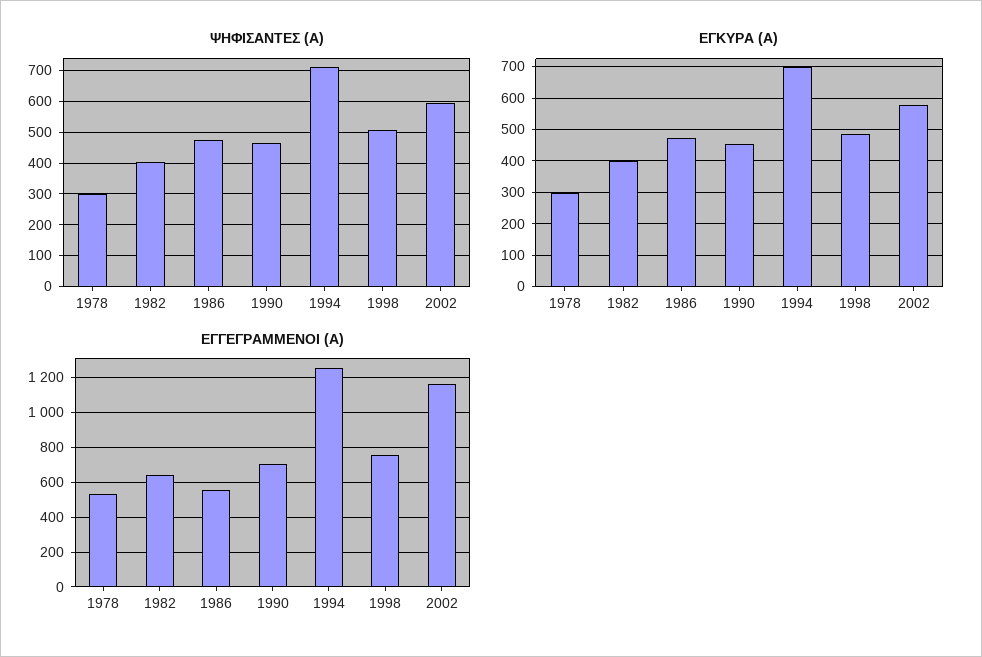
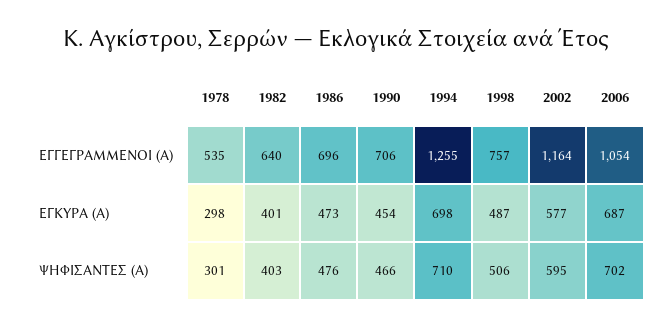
ΕΓΓΕΓΡΑΜΜΕΝΟΙ (Α), 1986: 550 -> 696
ΕΓΓΕΓΡΑΜΜΕΝΟΙ (Α), 2006: none -> 1054
ΕΓΚΥΡΑ (Α), 2006: none -> 687
ΨΗΦΙΣΑΝΤΕΣ (Α), 2006: none -> 702

